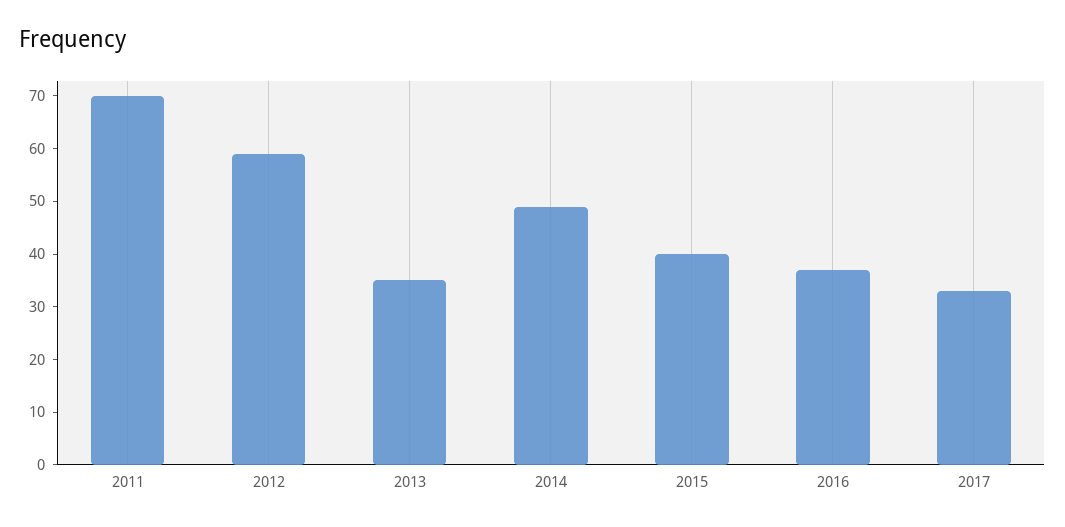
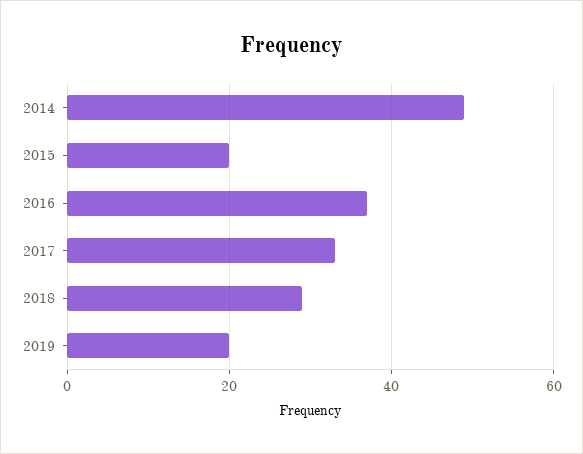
2011: 70 -> none
2012: 60 -> none
2013: 35 -> none
2015: 40 -> 20
2018: none -> 30
2019: none -> 20

